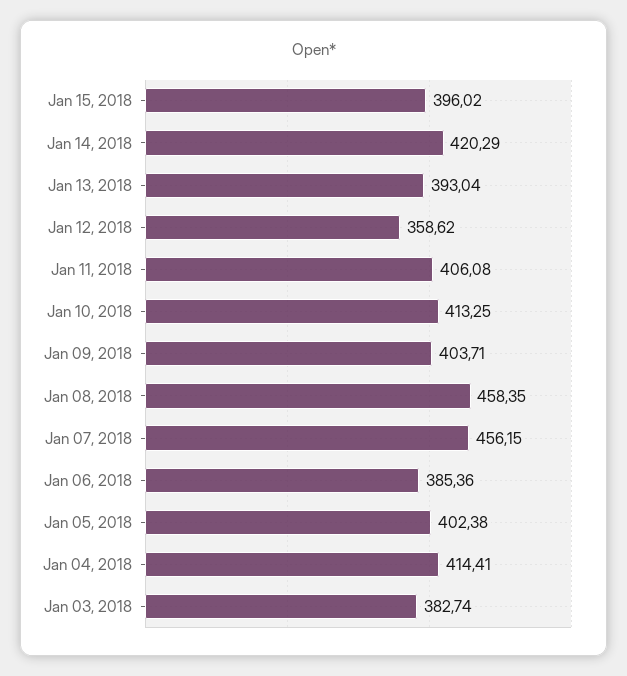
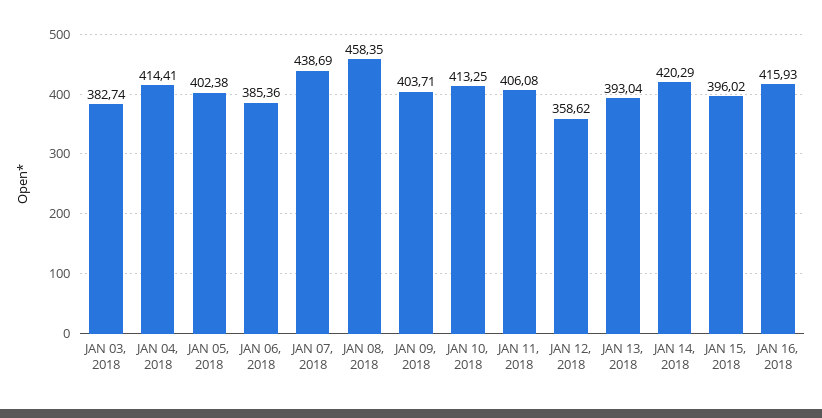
Jan 07, 2018: 456.15 -> 438.69
JAN 16, 2018: none -> 415.93

